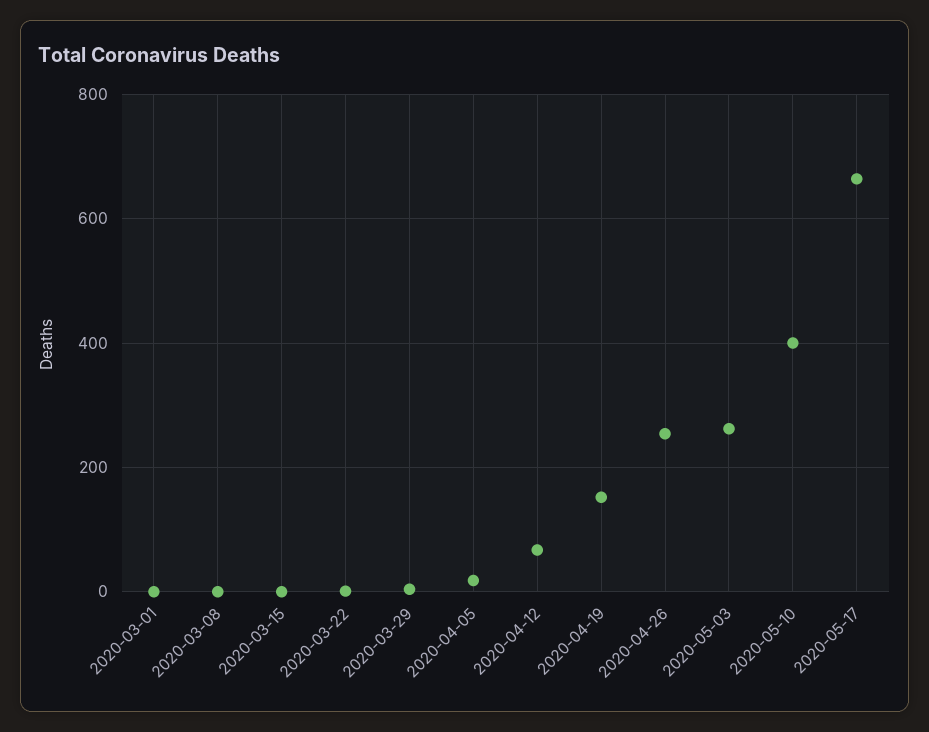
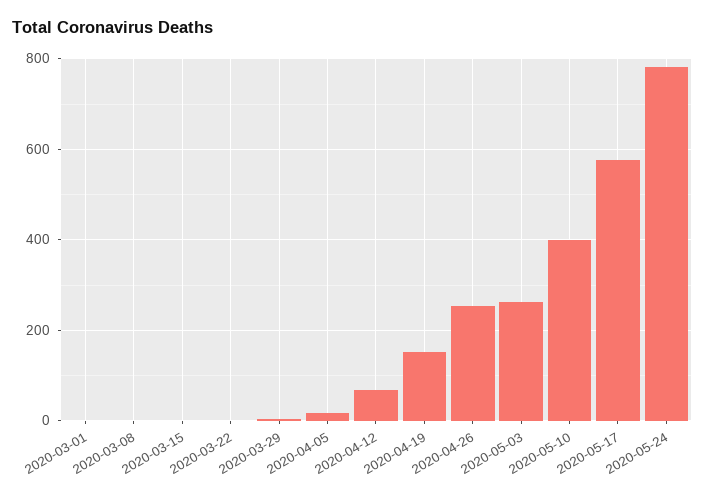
2020-05-17: 660 -> 580
2020-05-24: none -> 780

